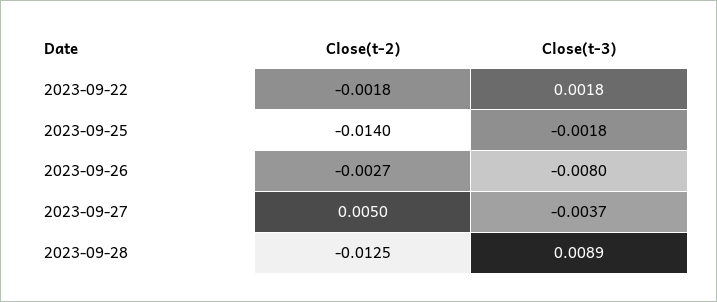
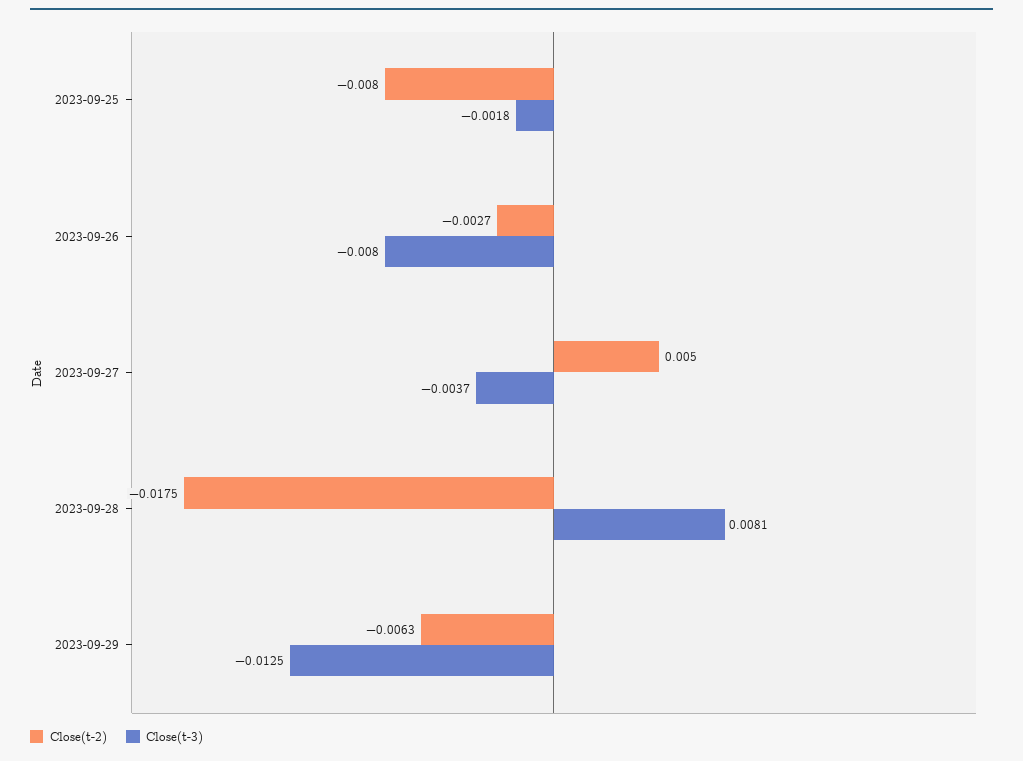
Close(t-2), 2023-09-22: -0.0018 -> none
Close(t-3), 2023-09-22: 0.0018 -> none
Close(t-2), 2023-09-25: -0.014 -> -0.008
Close(t-2), 2023-09-28: -0.0125 -> -0.0175
Close(t-3), 2023-09-28: 0.0089 -> 0.0081
Close(t-2), 2023-09-29: none -> -0.0063
Close(t-3), 2023-09-29: none -> -0.0125

